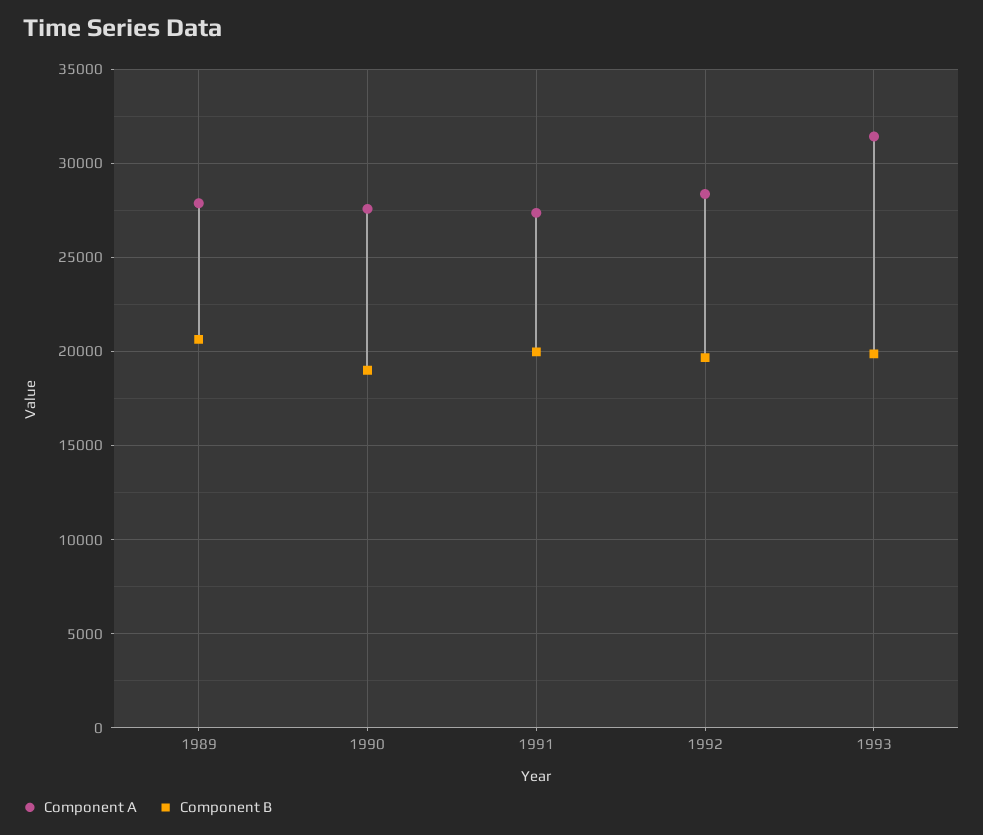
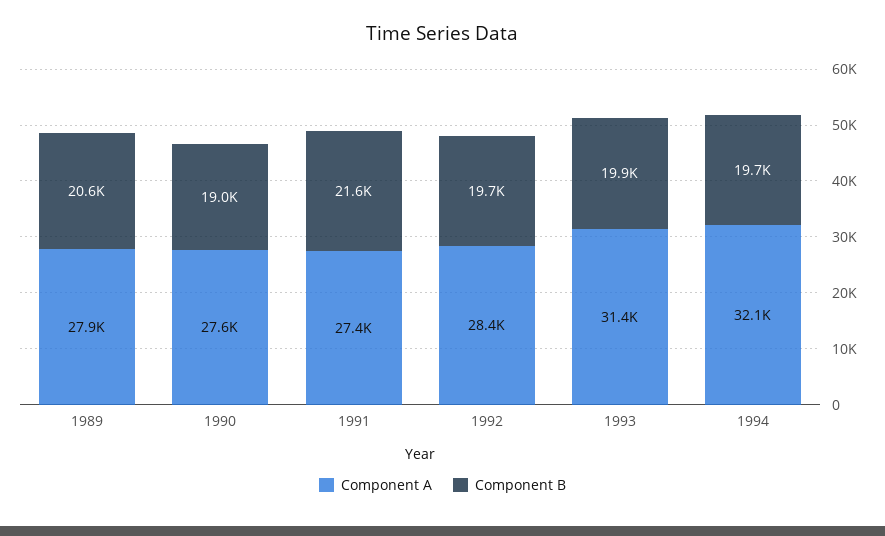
Component B, 1991: 20000 -> 21600
Component A, 1994: none -> 32100
Component B, 1994: none -> 19700

